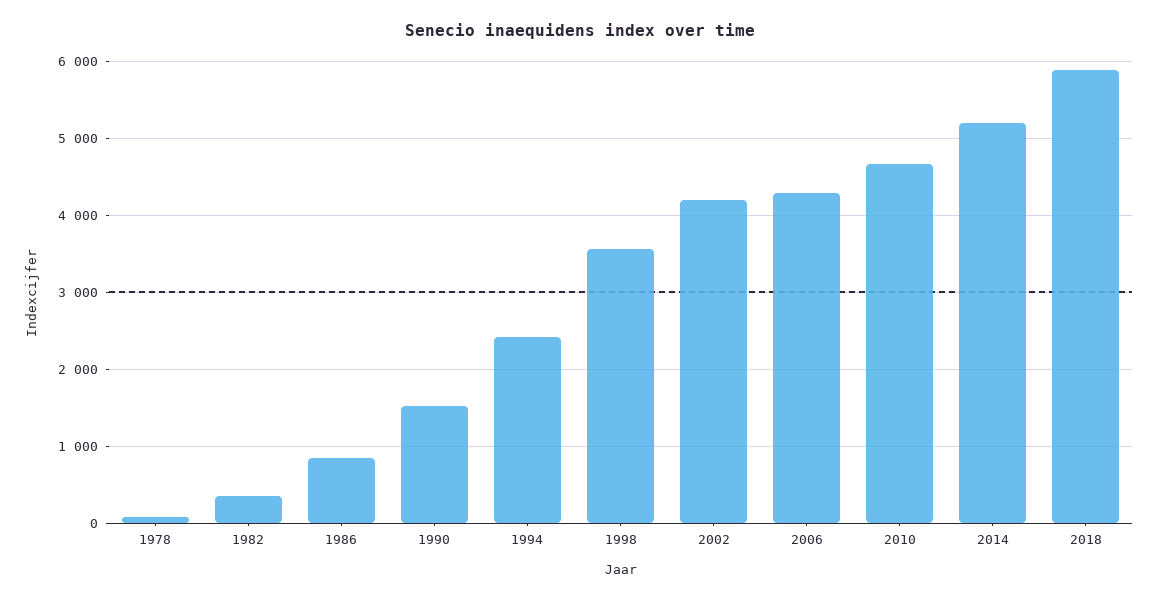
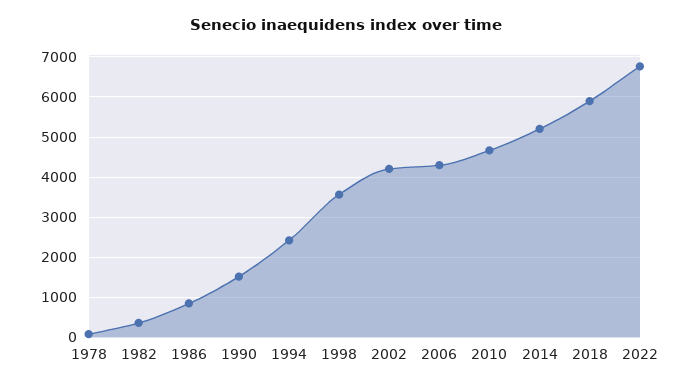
2022: none -> 6800

